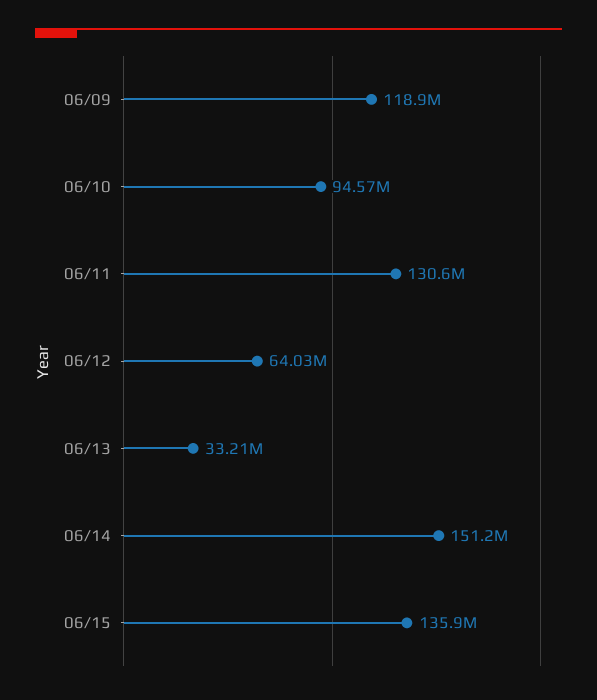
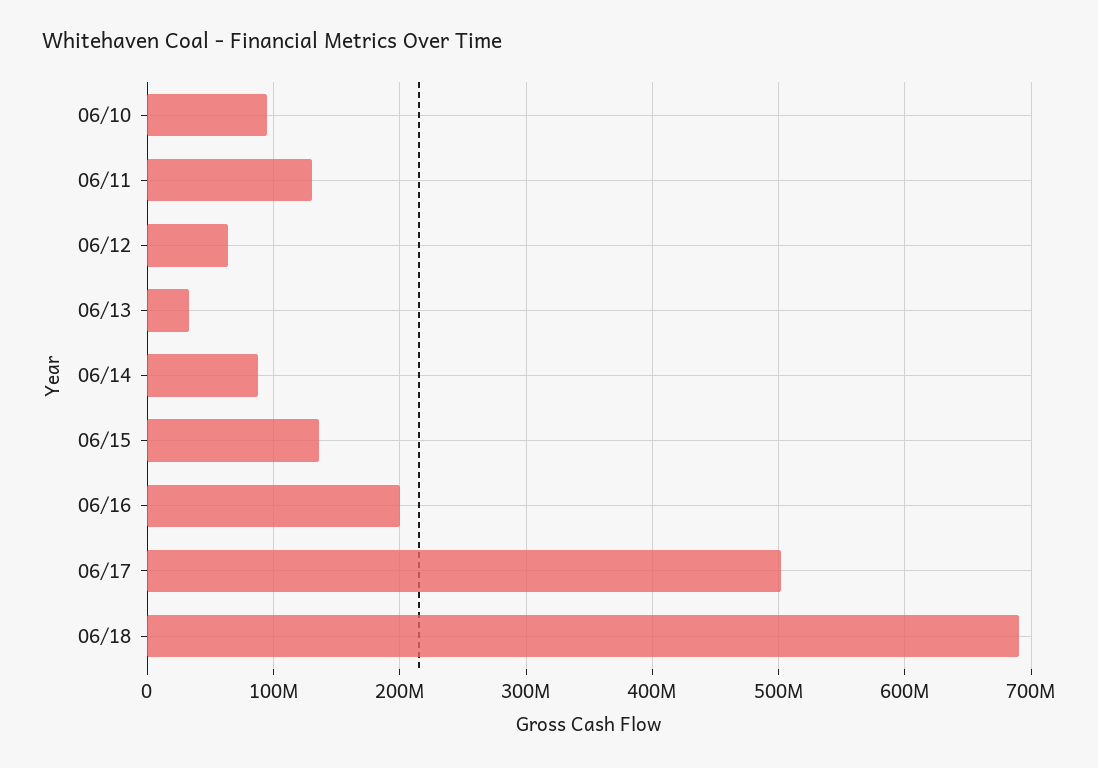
06/09: 118900000 -> none
06/14: 151200000 -> 90000000
06/16: none -> 200000000
06/17: none -> 500000000
06/18: none -> 690000000

